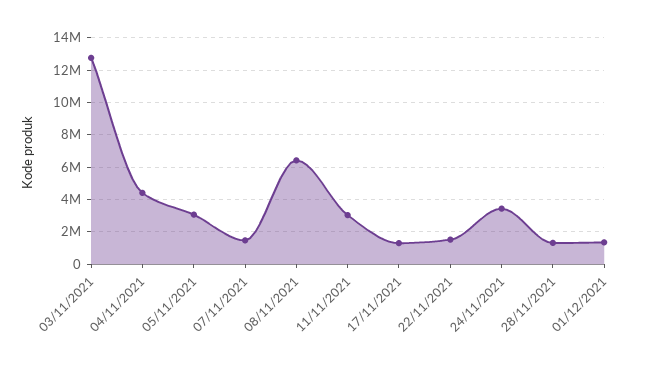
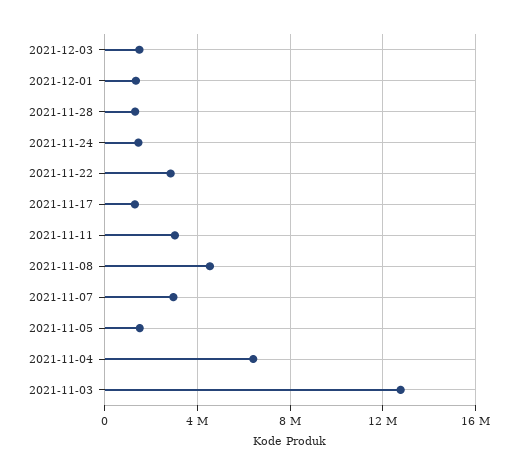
04/11/2021: 4500000 -> 6500000
05/11/2021: 3000000 -> 1500000
07/11/2021: 1500000 -> 3000000
08/11/2021: 6500000 -> 4500000
22/11/2021: 1500000 -> 3000000
24/11/2021: 3500000 -> 1500000
2021-12-03: none -> 1500000

